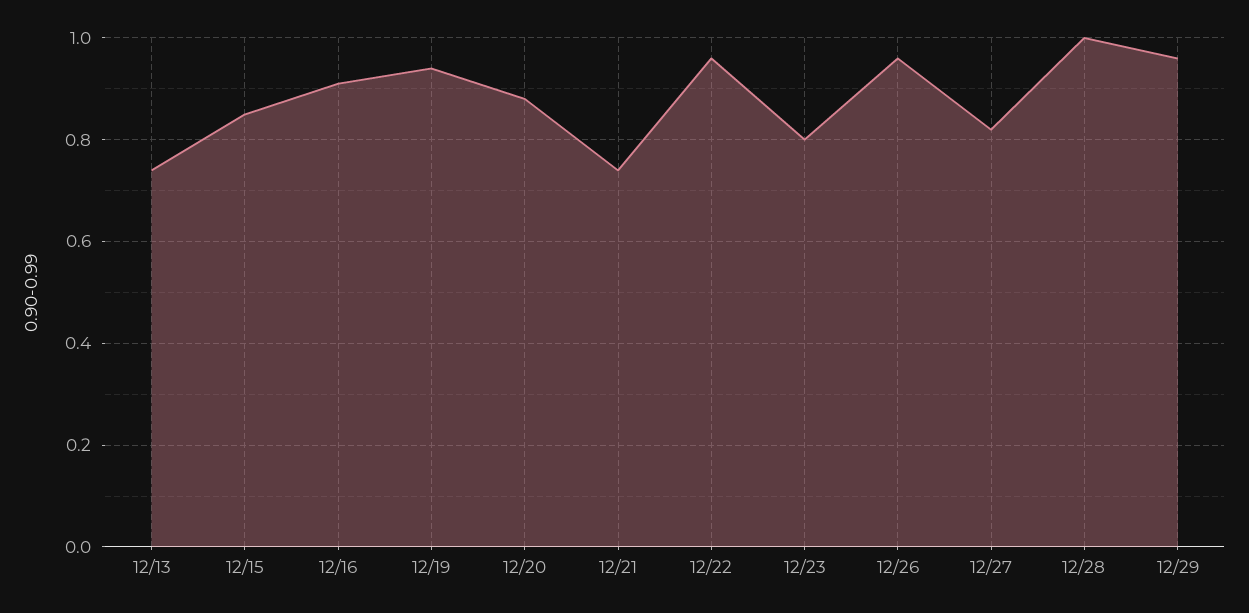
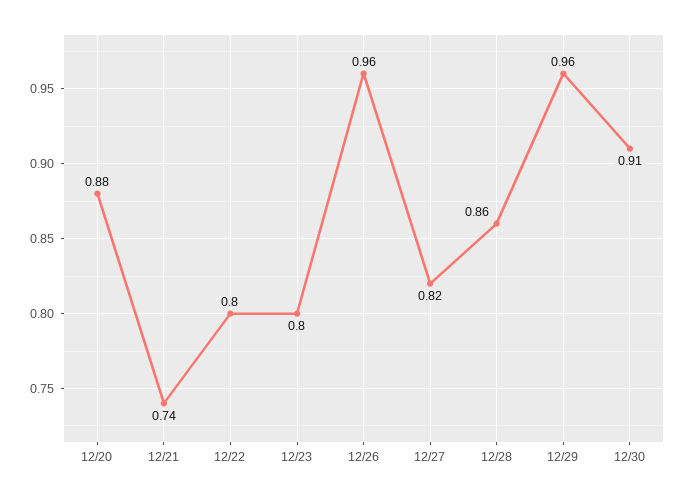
12/13: 0.75 -> none
12/15: 0.85 -> none
12/16: 0.9 -> none
12/19: 0.95 -> none
12/22: 0.95 -> 0.8
12/28: 1 -> 0.86
12/30: none -> 0.91

